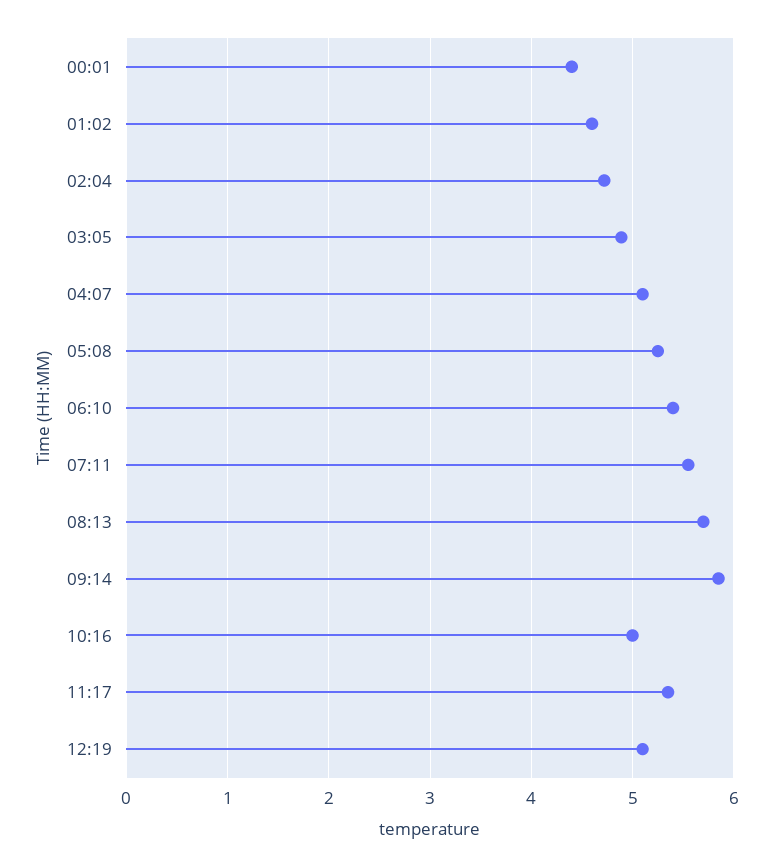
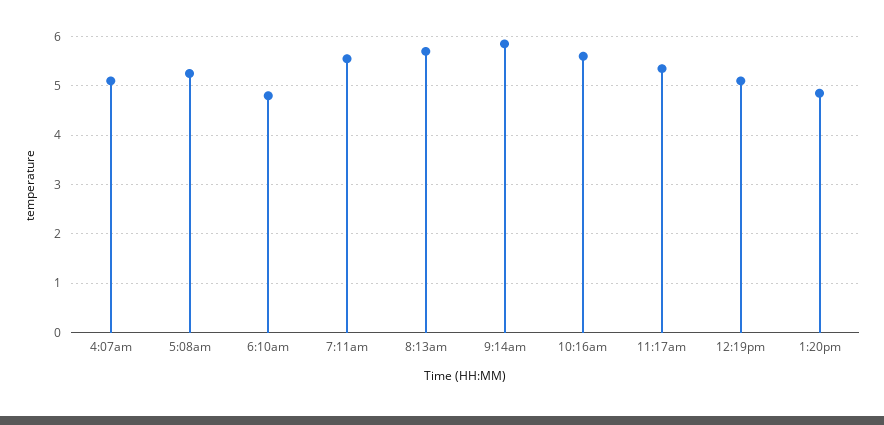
00:01: 4.4 -> none
01:02: 4.6 -> none
02:04: 4.7 -> none
03:05: 4.9 -> none
06:10: 5.4 -> 4.8
10:16: 5 -> 5.6
1:20pm: none -> 4.8

